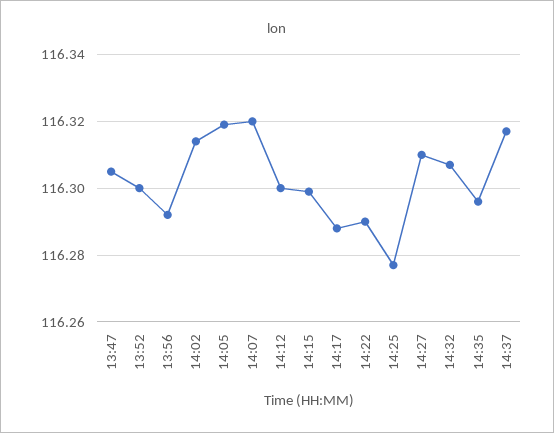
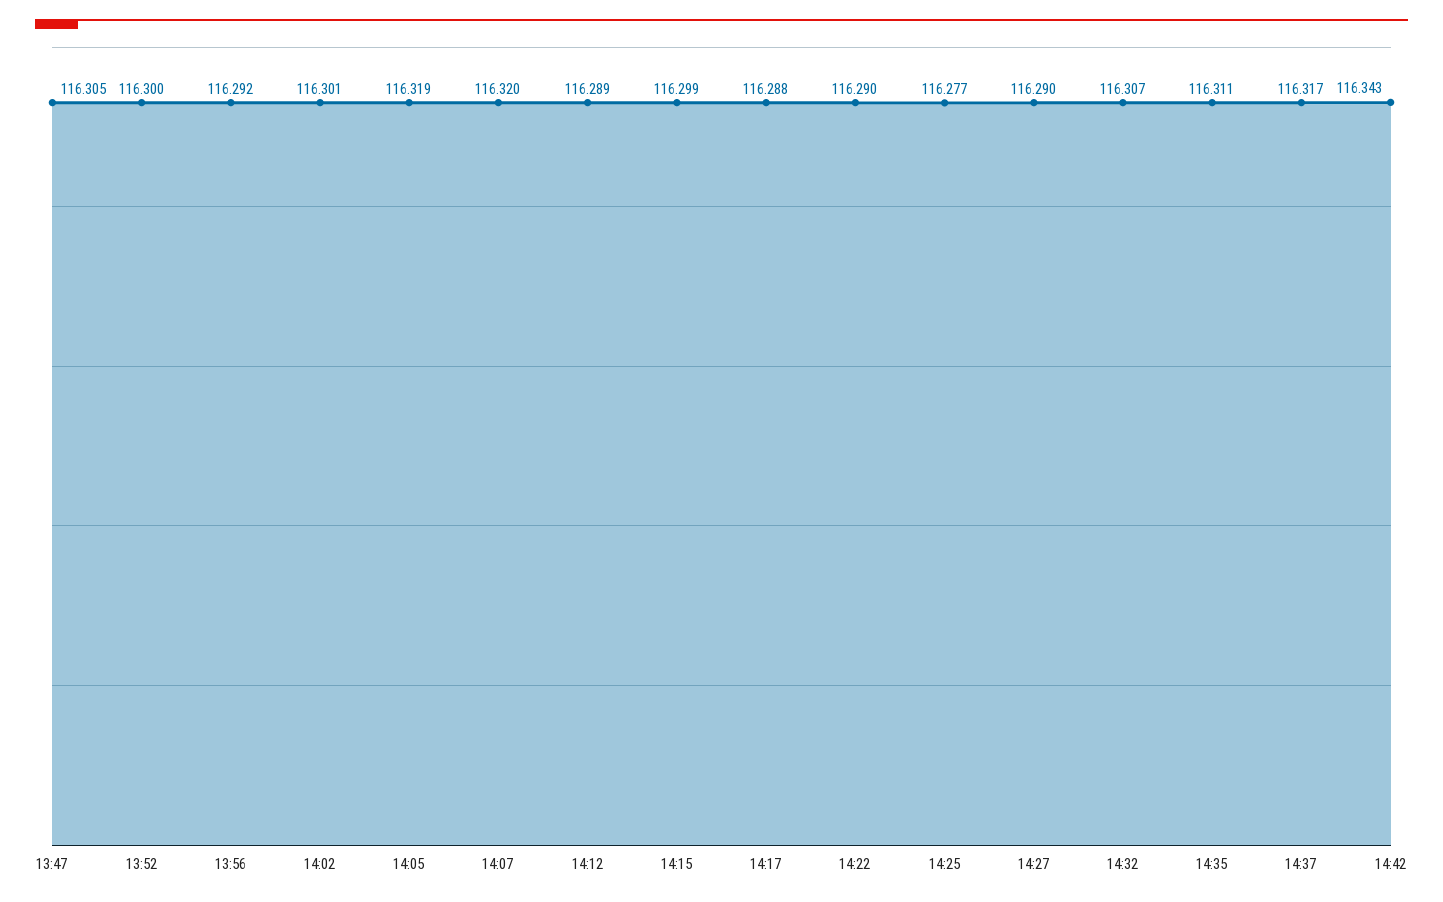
14:02: 116.315 -> 116.301
14:12: 116.3 -> 116.289
14:27: 116.31 -> 116.29
14:35: 116.295 -> 116.311
14:42: none -> 116.343

